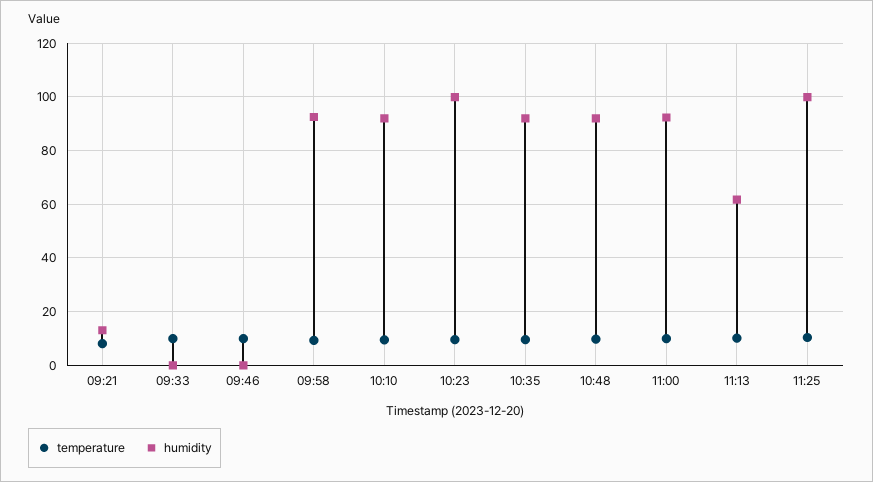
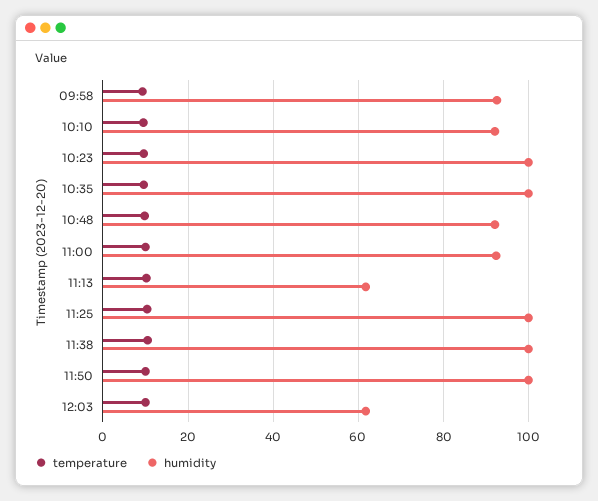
temperature, 09:21: 7.5 -> none
humidity, 09:21: 12.5 -> none
temperature, 09:33: 10 -> none
humidity, 09:33: 0 -> none
temperature, 09:46: 10 -> none
humidity, 09:46: 0 -> none
humidity, 10:35: 92.5 -> 100
temperature, 11:38: none -> 10
humidity, 11:38: none -> 100
temperature, 11:50: none -> 10
humidity, 11:50: none -> 100
temperature, 12:03: none -> 10
humidity, 12:03: none -> 62

